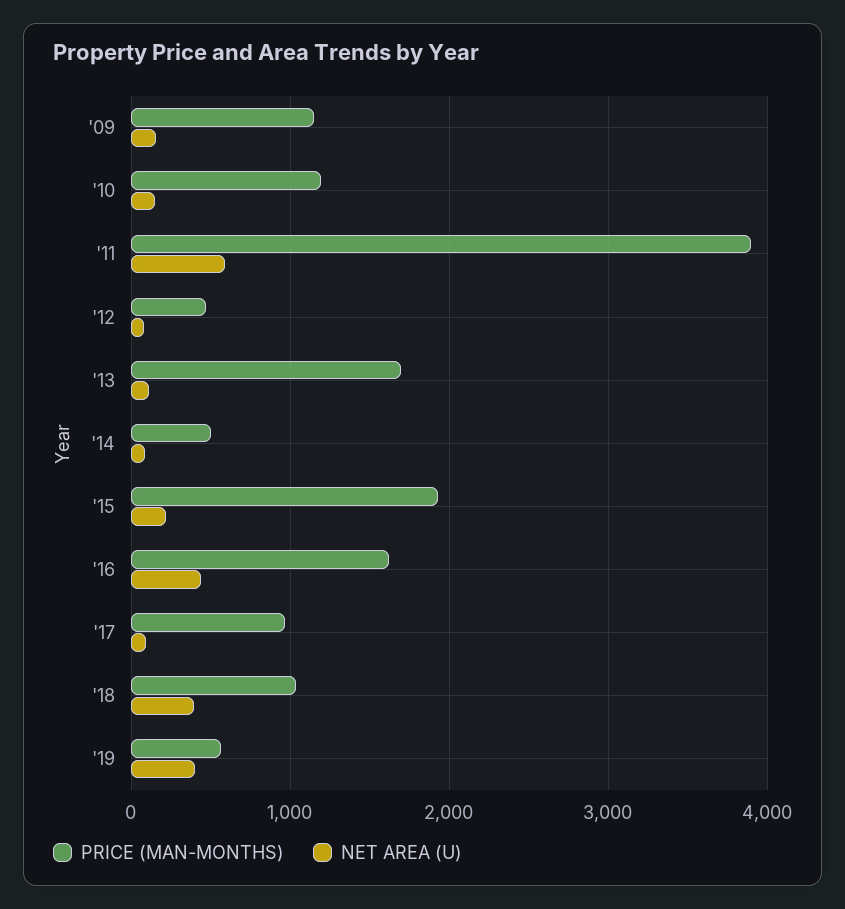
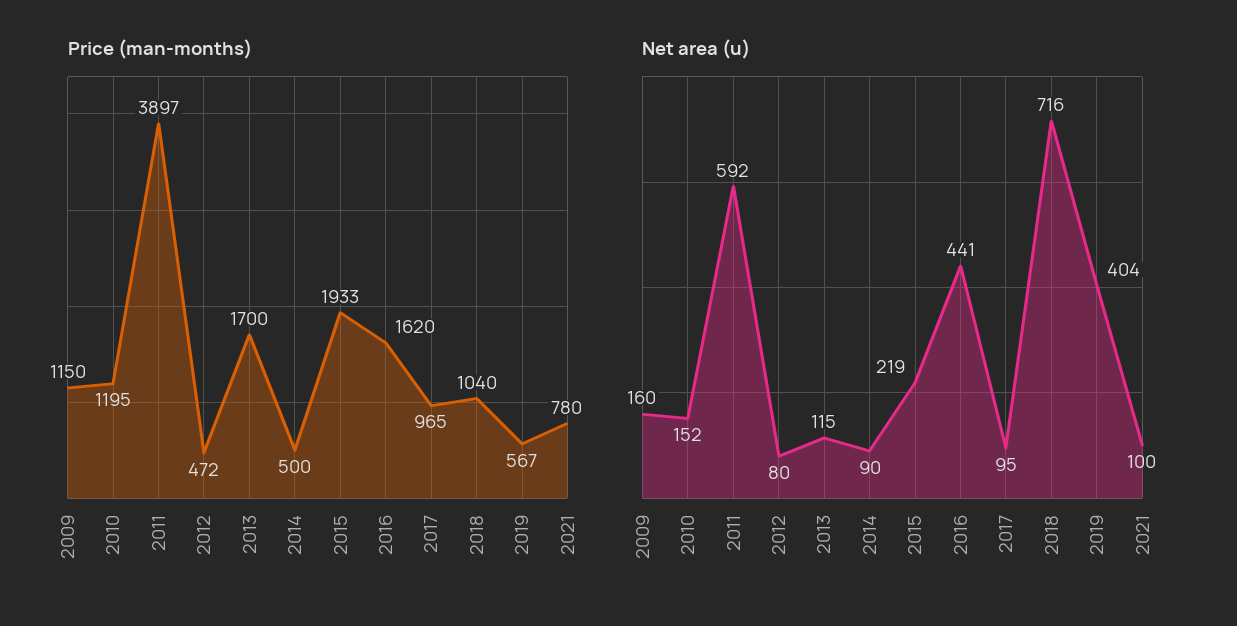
NET AREA (U), '18: 400 -> 716
PRICE (MAN-MONTHS), 2021: none -> 780
NET AREA (U), 2021: none -> 100

